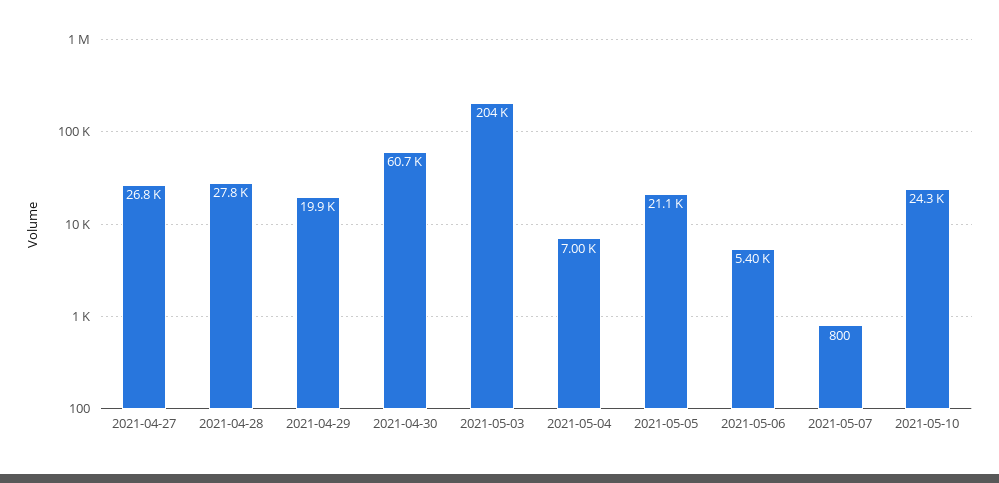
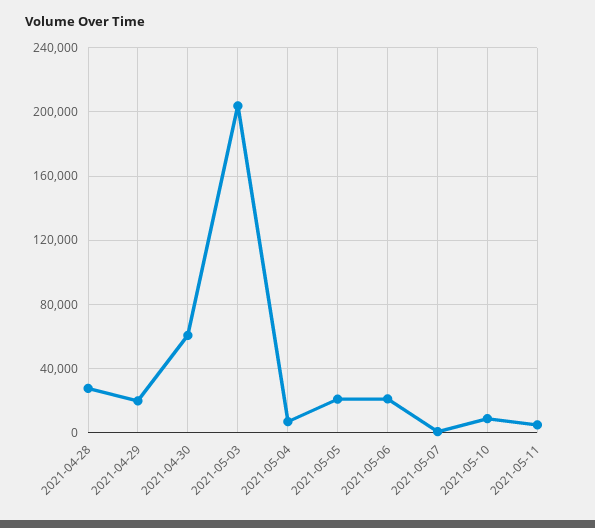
2021-04-27: 26800 -> none
2021-05-06: 5400 -> 20000
2021-05-10: 24300 -> 10000
2021-05-11: none -> 5000

